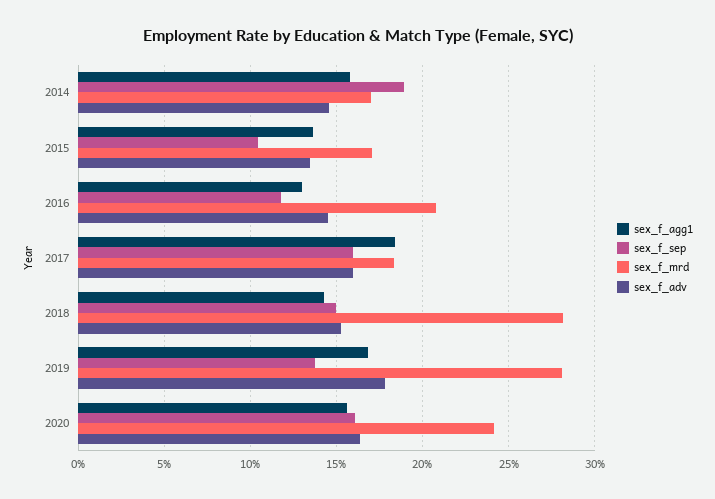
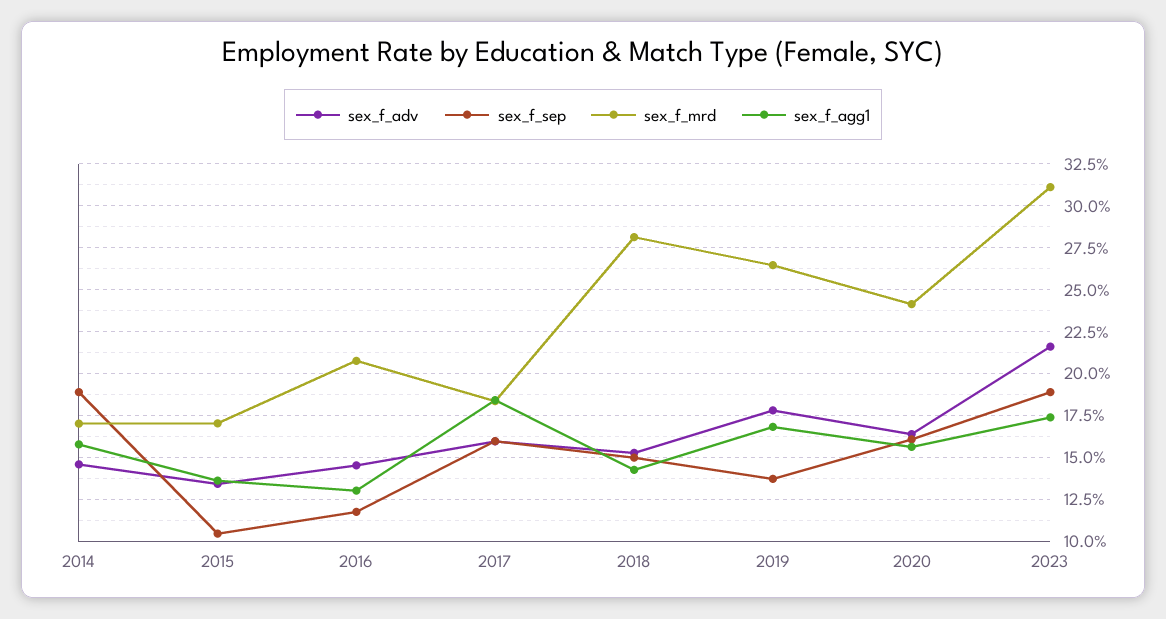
sex_f_mrd, 2019: 28 -> 26.5
sex_f_adv, 2023: none -> 21.5
sex_f_sep, 2023: none -> 19
sex_f_mrd, 2023: none -> 31
sex_f_agg1, 2023: none -> 17.5

